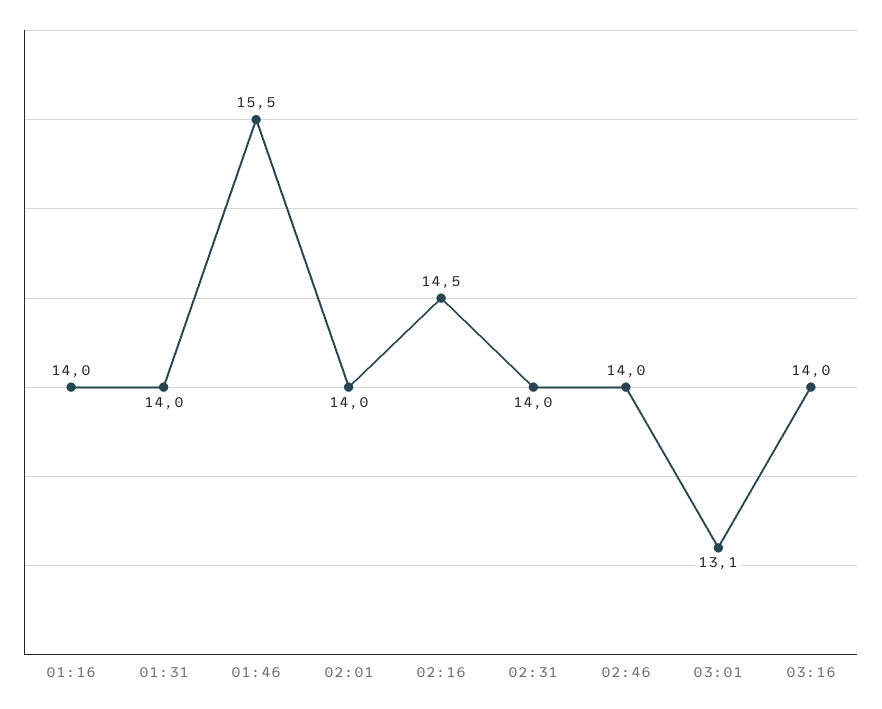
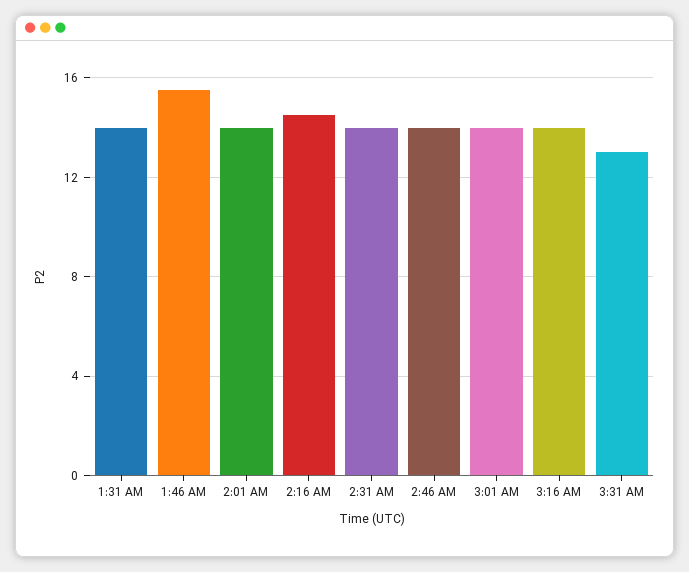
01:16: 14 -> none
03:01: 13.1 -> 14
3:31 AM: none -> 13

